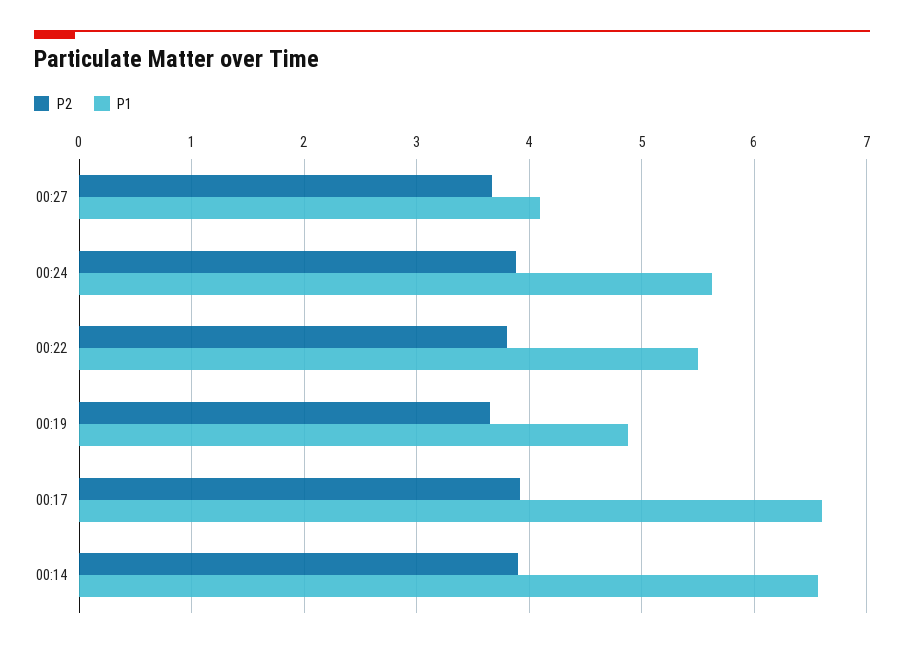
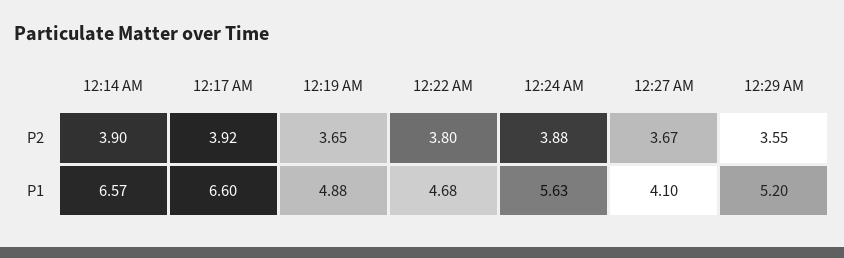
P1, 00:22: 5.5 -> 4.68
P2, 12:29 AM: none -> 3.55
P1, 12:29 AM: none -> 5.2

